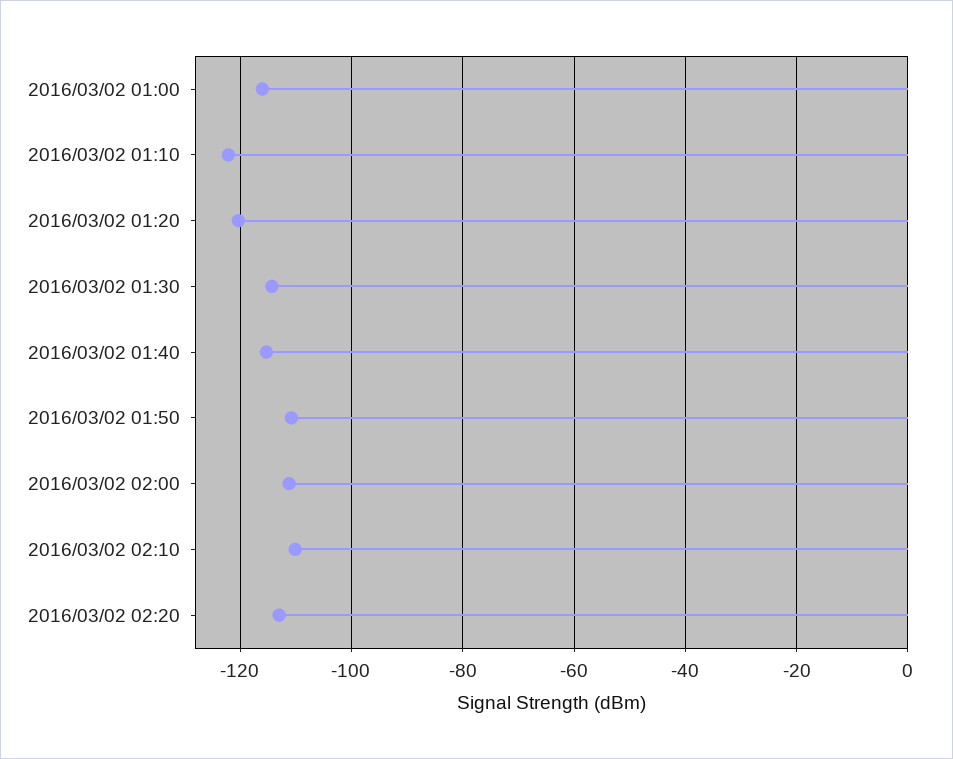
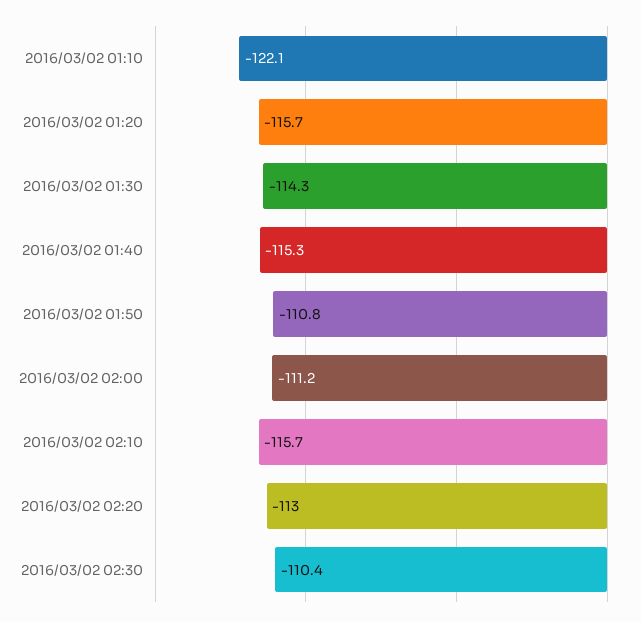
2016/03/02 01:00: -116 -> none
2016/03/02 01:20: -120 -> -115.7
2016/03/02 02:10: -110 -> -115.7
2016/03/02 02:30: none -> -110.4

